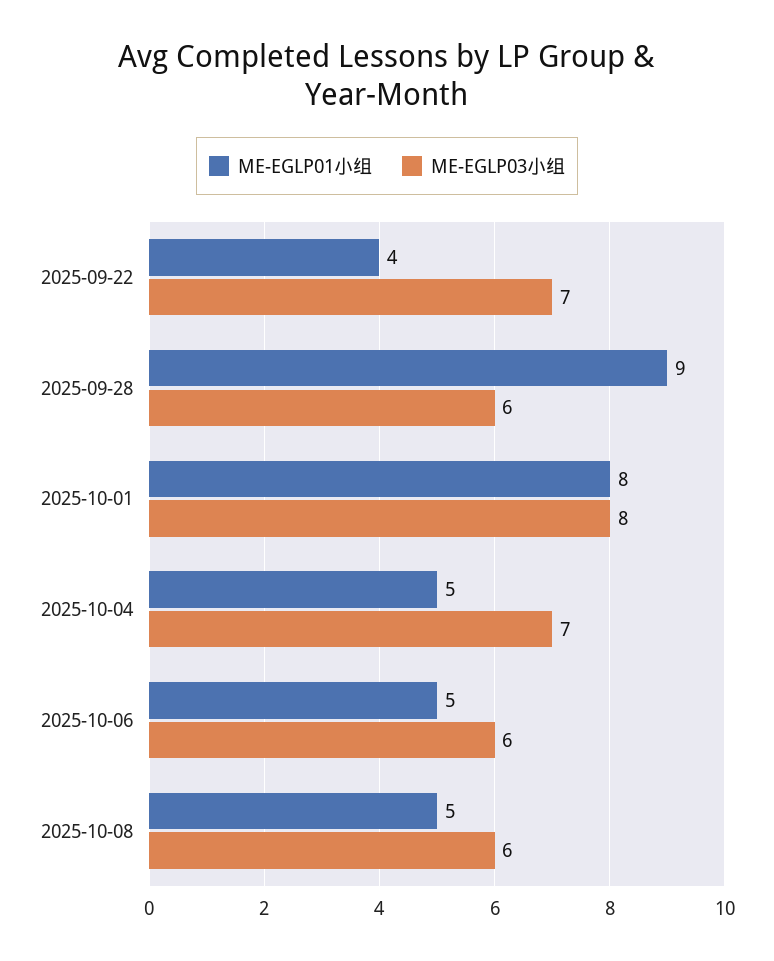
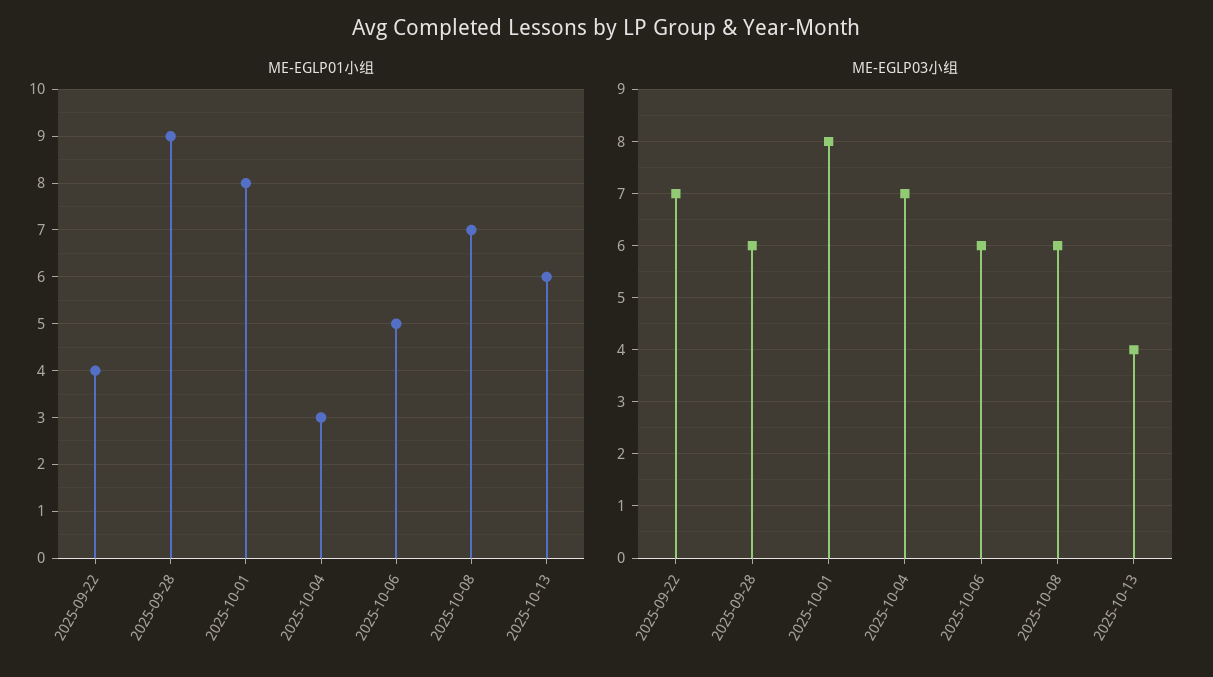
ME-EGLP01小组, 2025-10-04: 5 -> 3
ME-EGLP01小组, 2025-10-08: 5 -> 7
ME-EGLP01小组, 2025-10-13: none -> 6
ME-EGLP03小组, 2025-10-13: none -> 4

